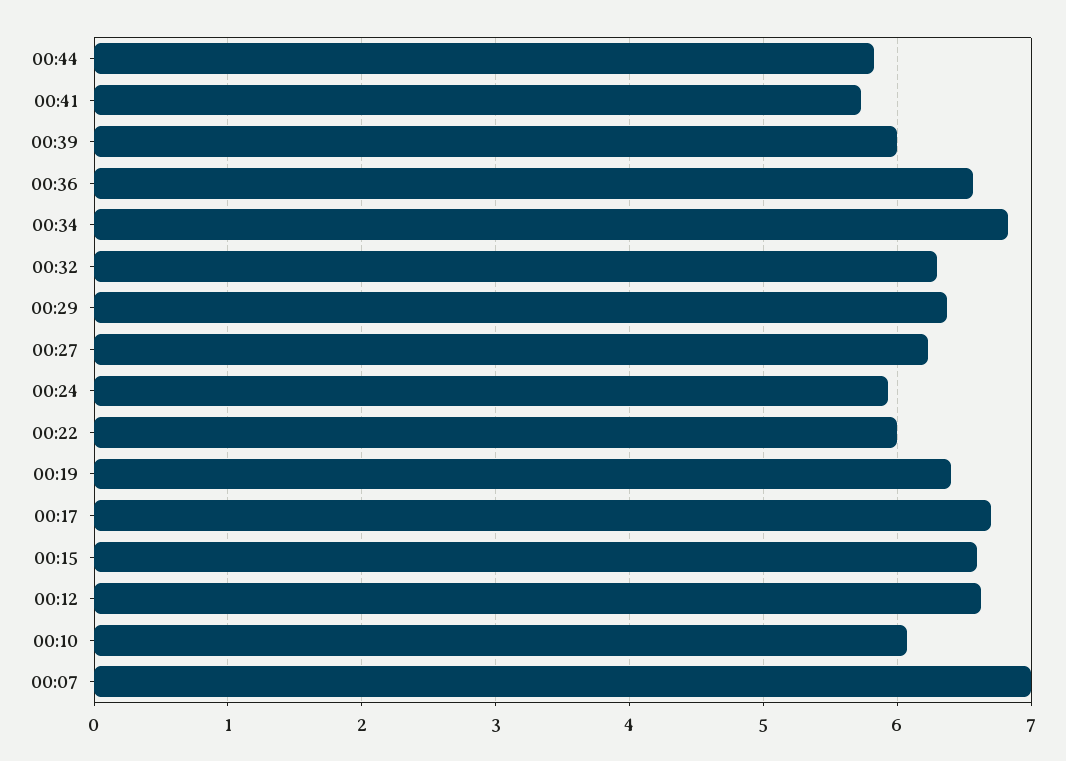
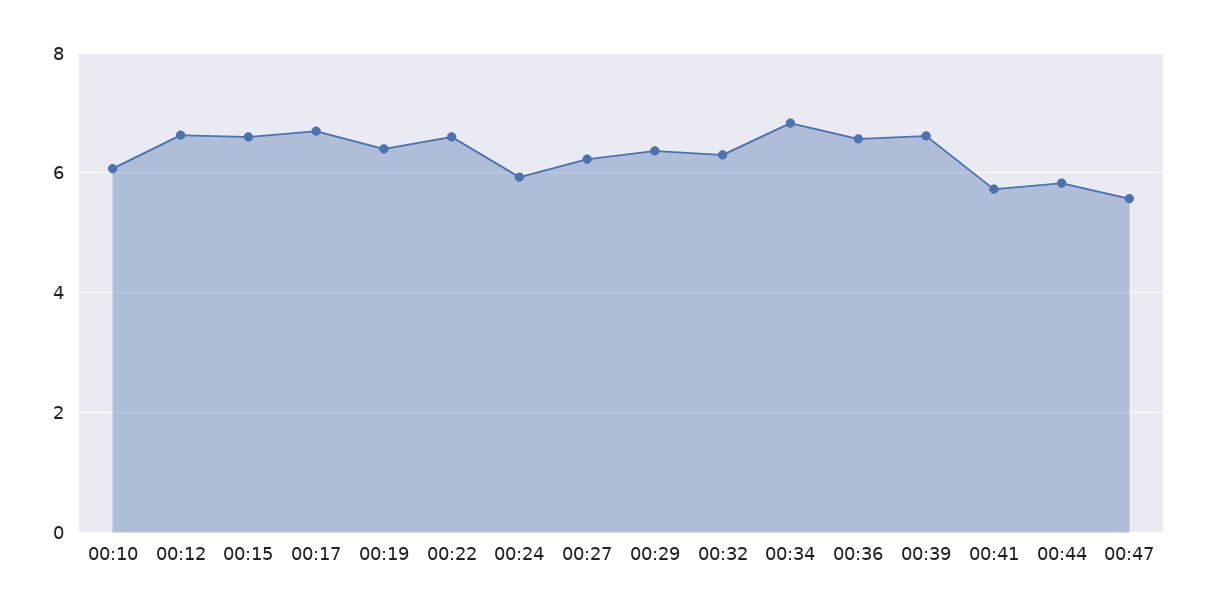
00:39: 6 -> 6.6
00:22: 6 -> 6.6
00:07: 7 -> none
00:47: none -> 5.6

